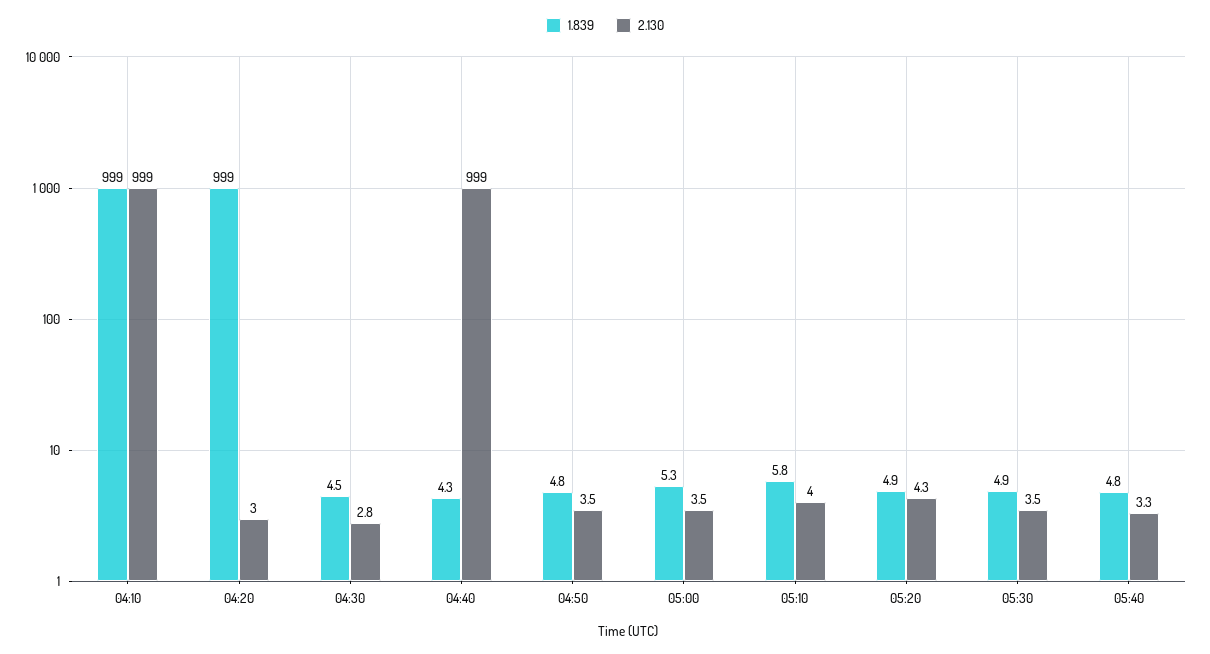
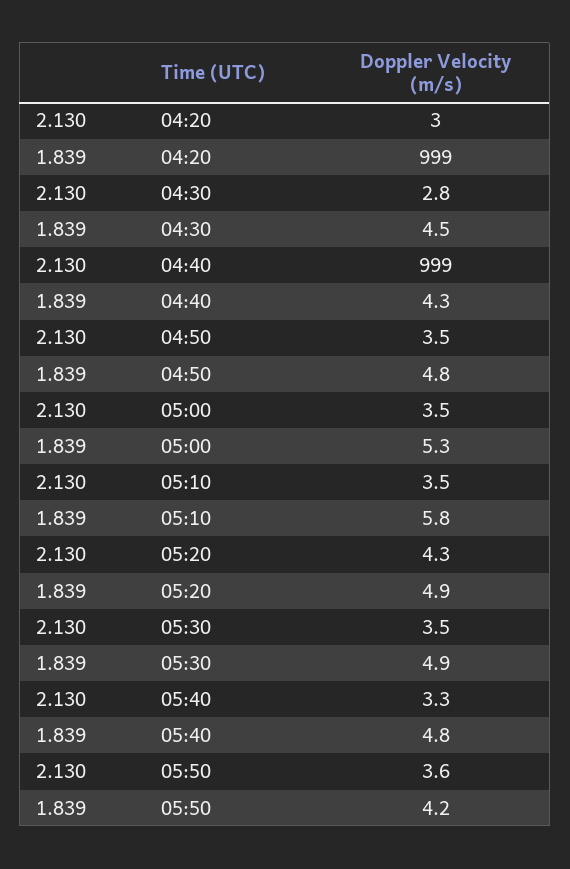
1.839, 04:10: 999 -> none
2.130, 04:10: 999 -> none
2.130, 05:10: 4 -> 3.5
2.130, 05:50: none -> 3.6
1.839, 05:50: none -> 4.2

